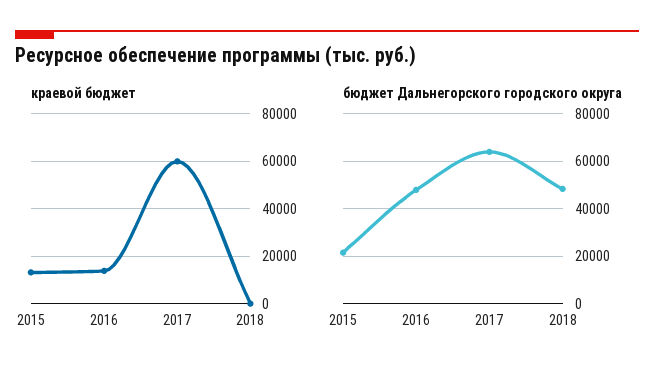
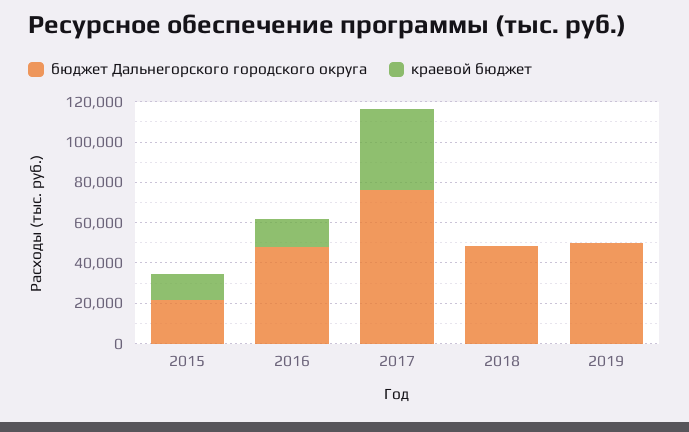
краевой бюджет, 2017: 60000 -> 40000
бюджет Дальнегорского городского округа, 2017: 65000 -> 75000
бюджет Дальнегорского городского округа, 2019: none -> 50000
краевой бюджет, 2019: none -> 0

